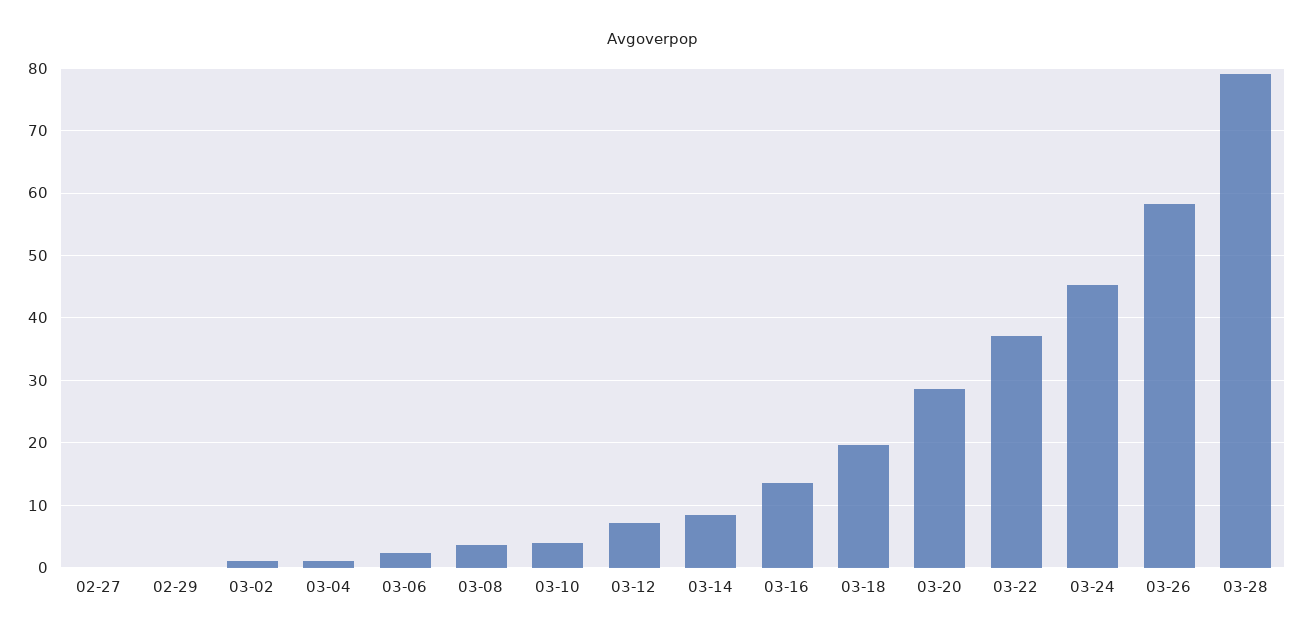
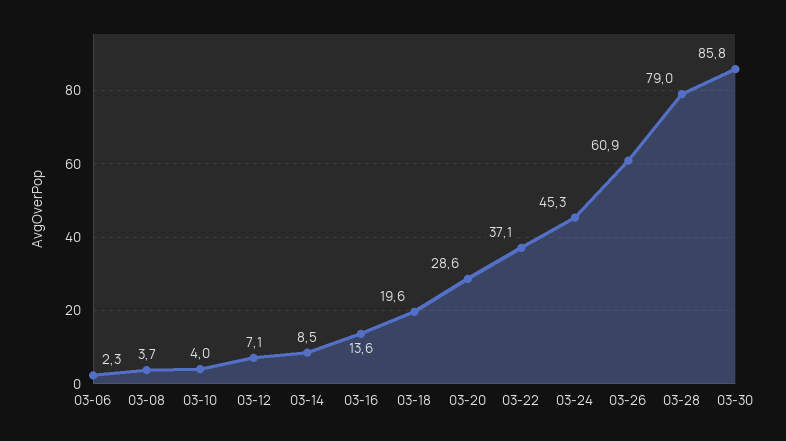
02-27: 0 -> none
02-29: 0 -> none
03-02: 1 -> none
03-04: 1 -> none
03-26: 58 -> 60.9
03-30: none -> 85.8

